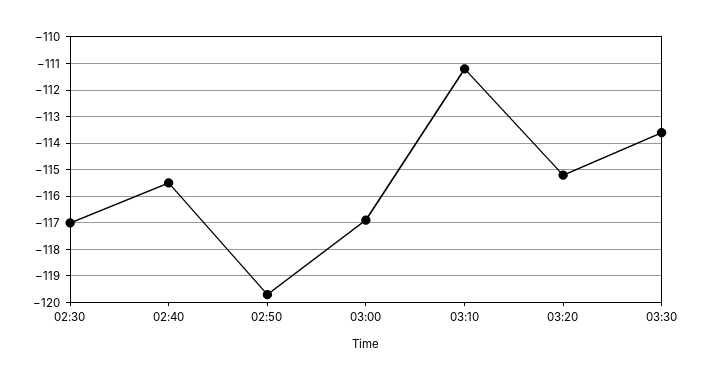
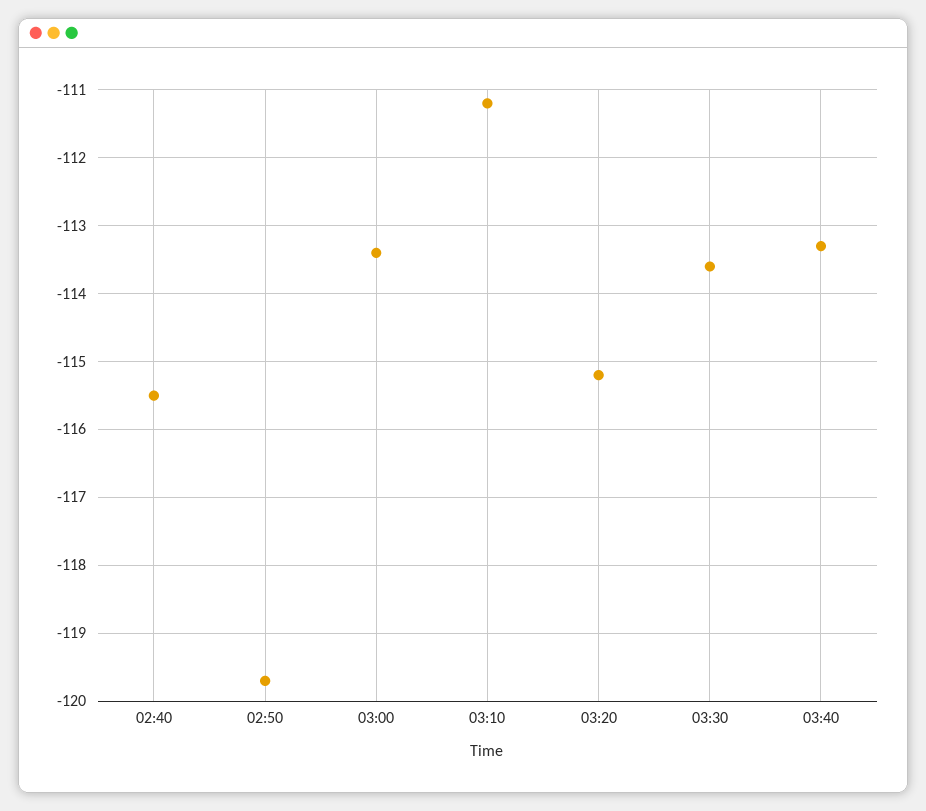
02:30: -117 -> none
03:00: -117 -> -113.4
03:40: none -> -113.3

